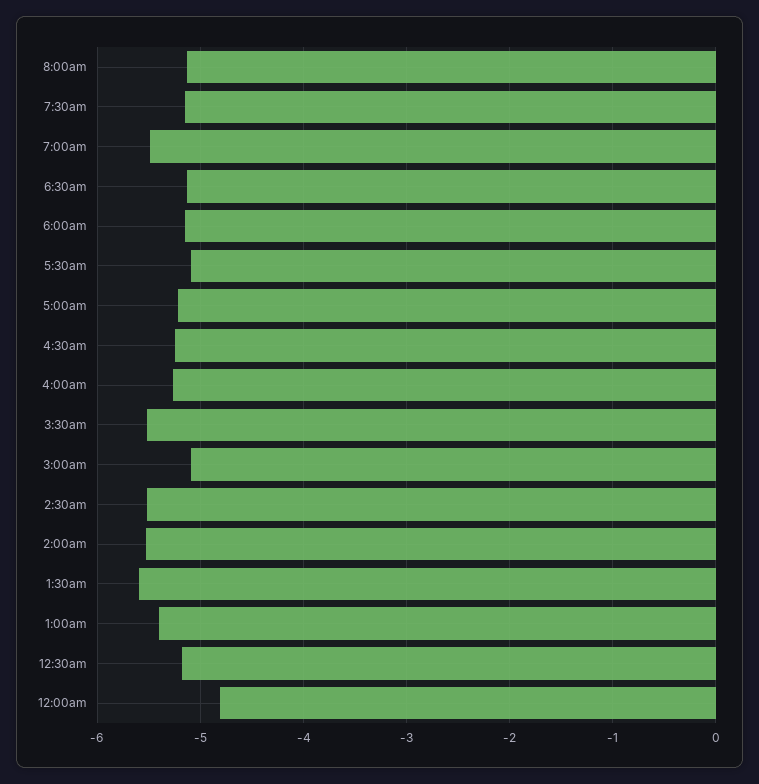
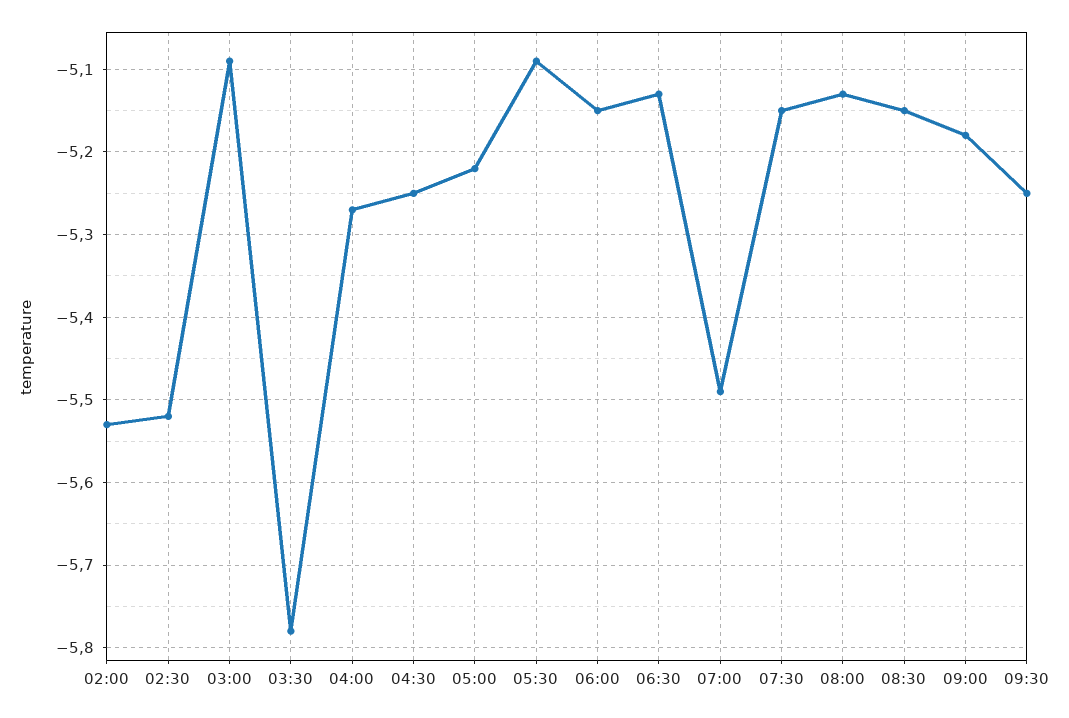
3:30am: -5.5 -> -5.78
1:30am: -5.6 -> none
1:00am: -5.4 -> none
12:30am: -5.2 -> none
12:00am: -4.8 -> none
08:30: none -> -5.15
09:00: none -> -5.18
09:30: none -> -5.25

